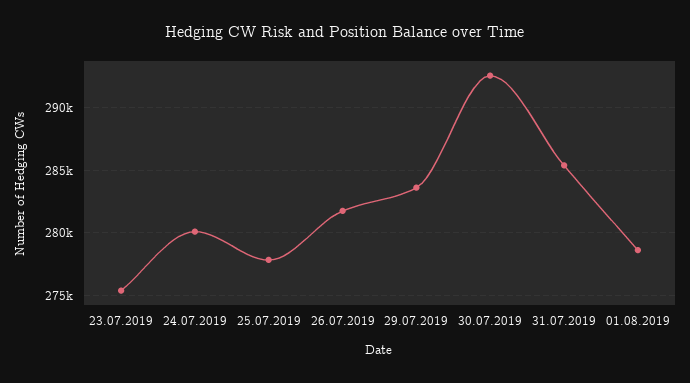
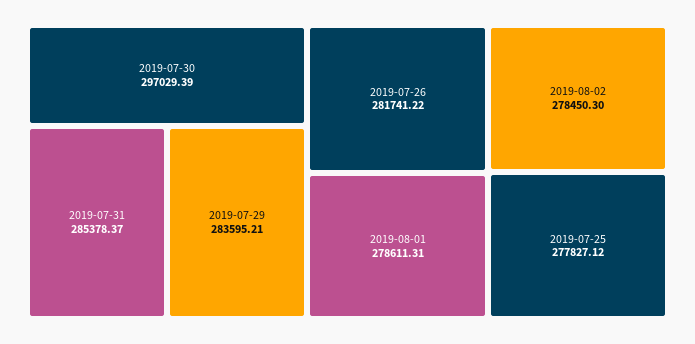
23.07.2019: 275500 -> none
24.07.2019: 280000 -> none
30.07.2019: 292500 -> 297029.39
2019-08-02: none -> 278450.3

